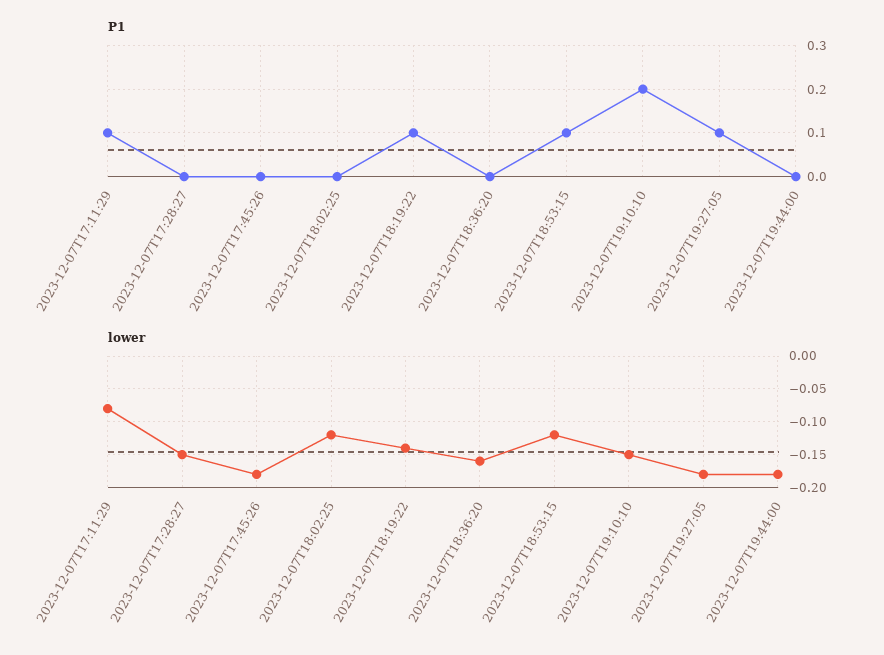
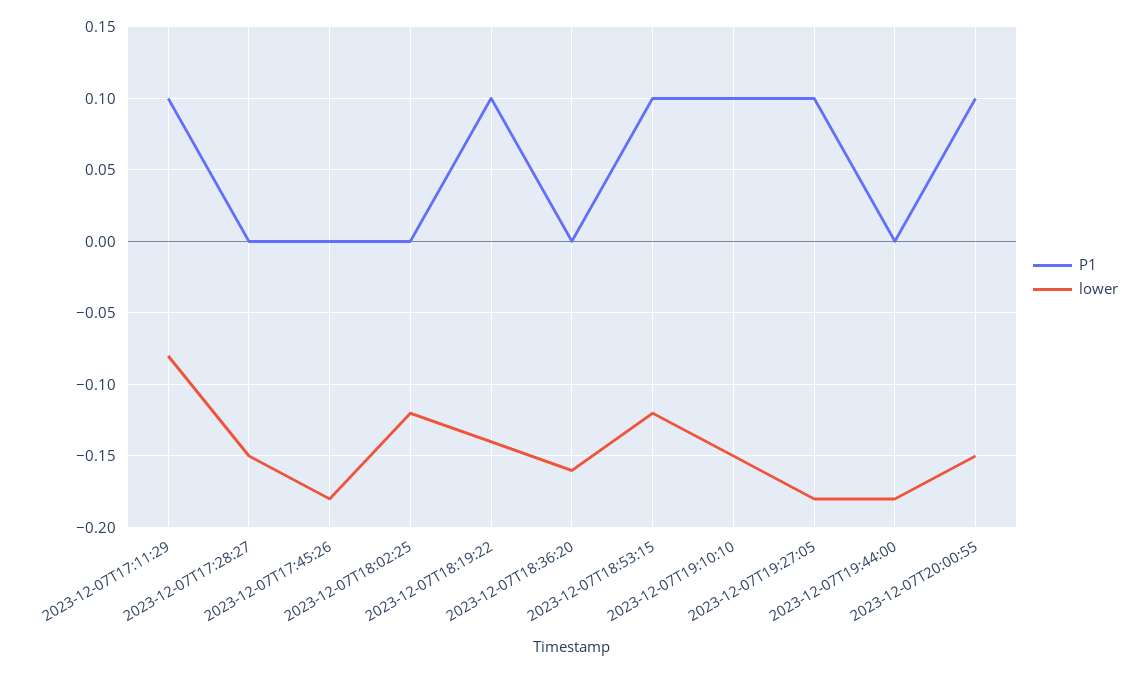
P1, 2023-12-07T19:10:10: 0.2 -> 0.1
P1, 2023-12-07T20:00:55: none -> 0.1
lower, 2023-12-07T20:00:55: none -> -0.15

